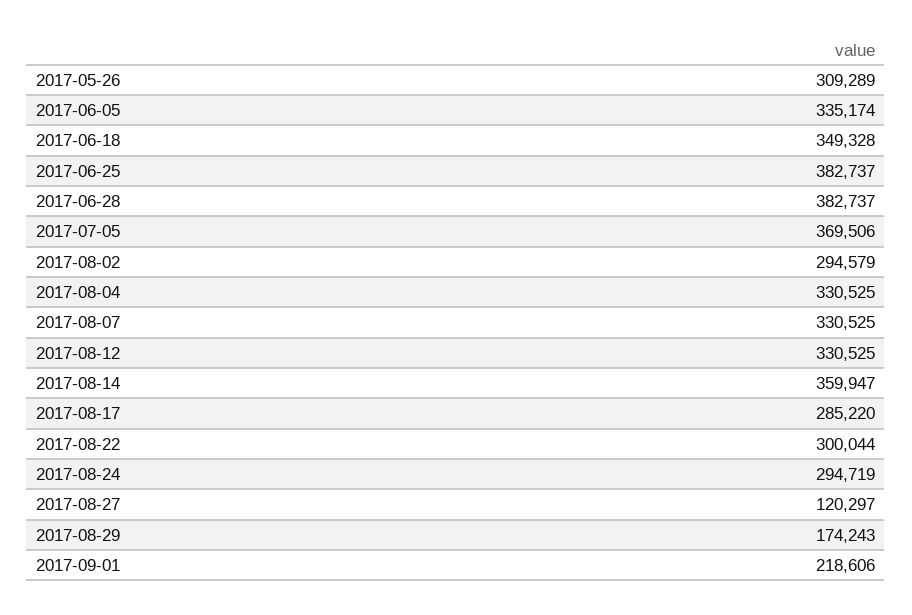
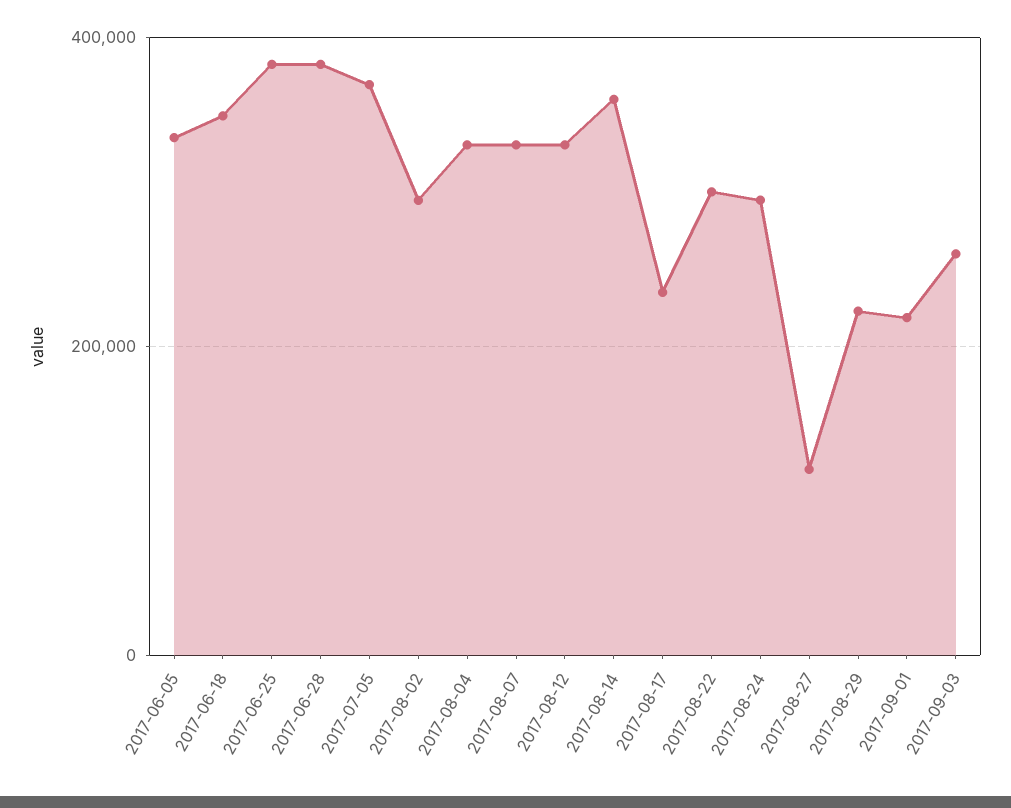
2017-05-26: 309289 -> none
2017-08-17: 285220 -> 240000
2017-08-29: 174243 -> 220000
2017-09-03: none -> 260000

